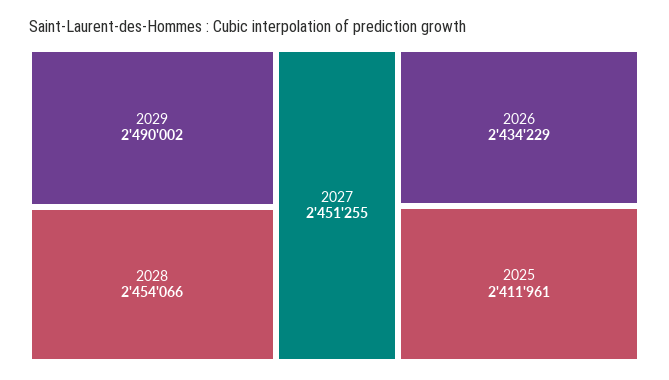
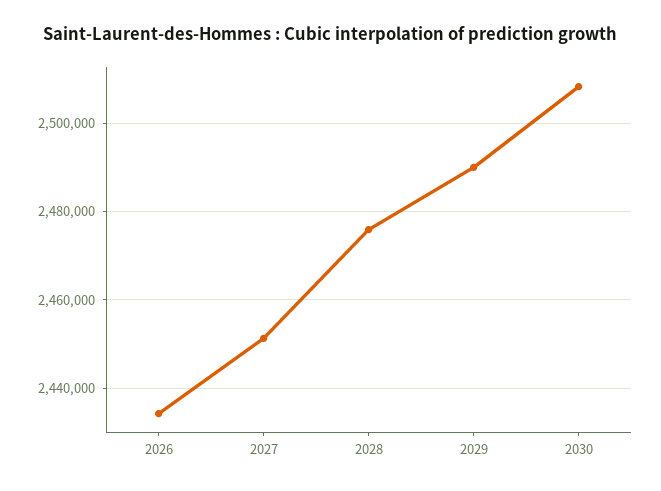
2028: 2454066 -> 2476000
2025: 2411961 -> none
2030: none -> 2508000

